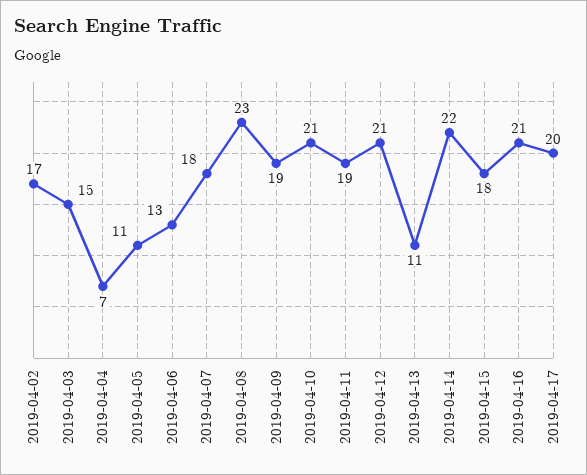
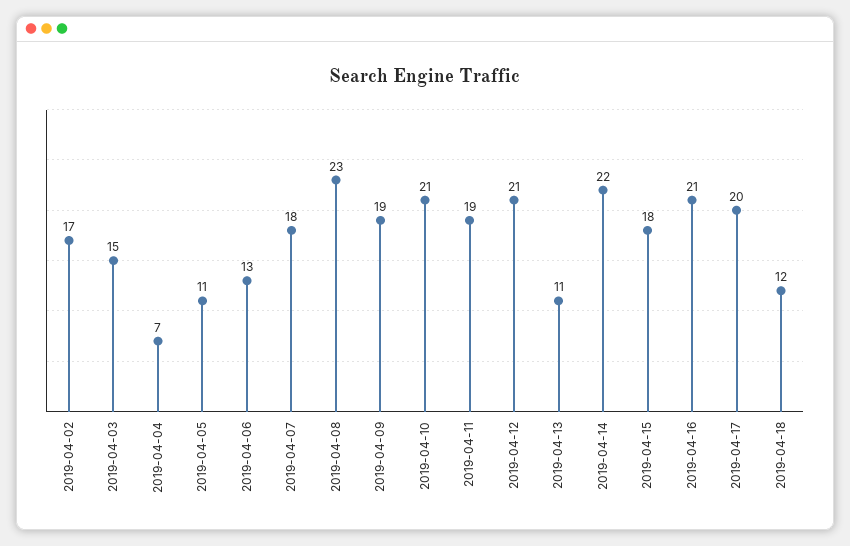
2019-04-18: none -> 12

